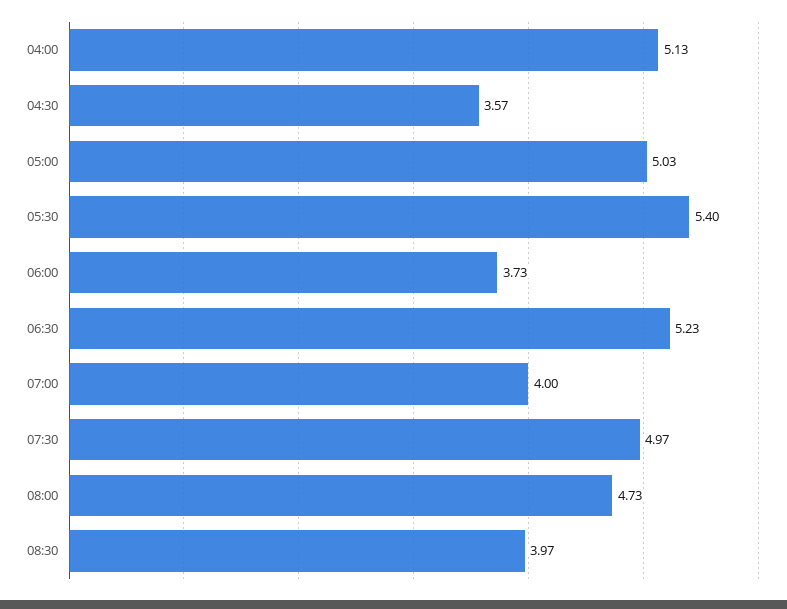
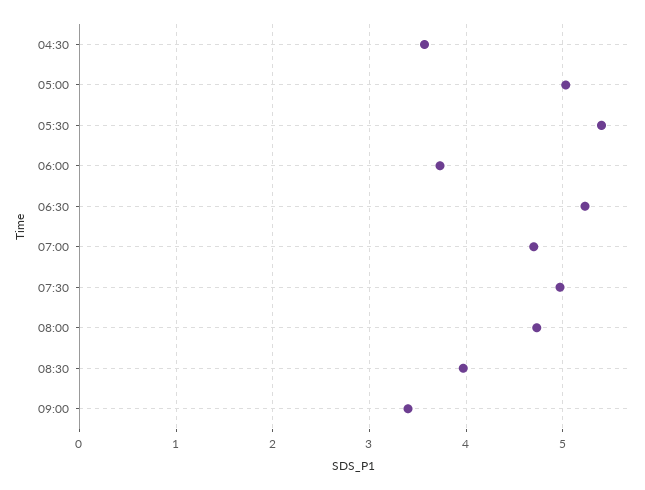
04:00: 5.13 -> none
07:00: 4 -> 4.7
09:00: none -> 3.4

